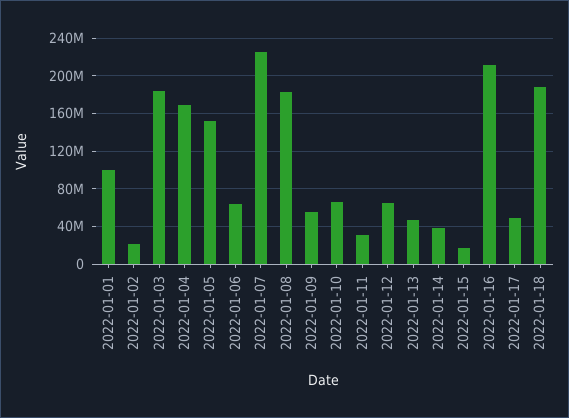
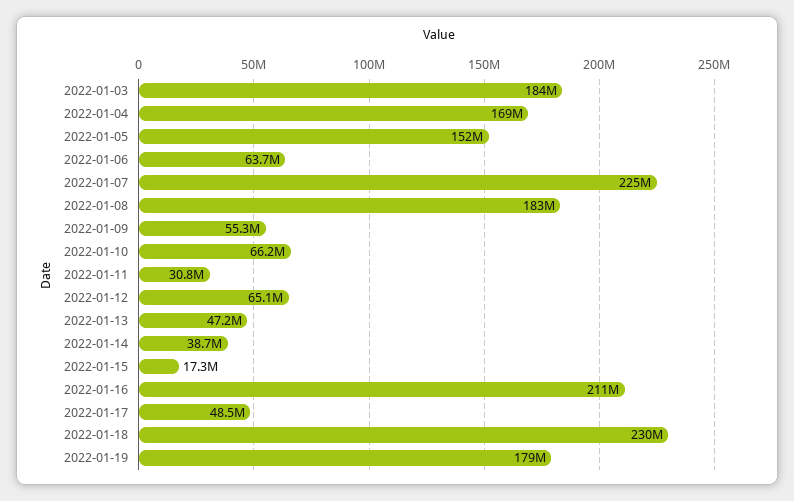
2022-01-01: 100000000 -> none
2022-01-02: 20000000 -> none
2022-01-18: 190000000 -> 230000000
2022-01-19: none -> 179000000

